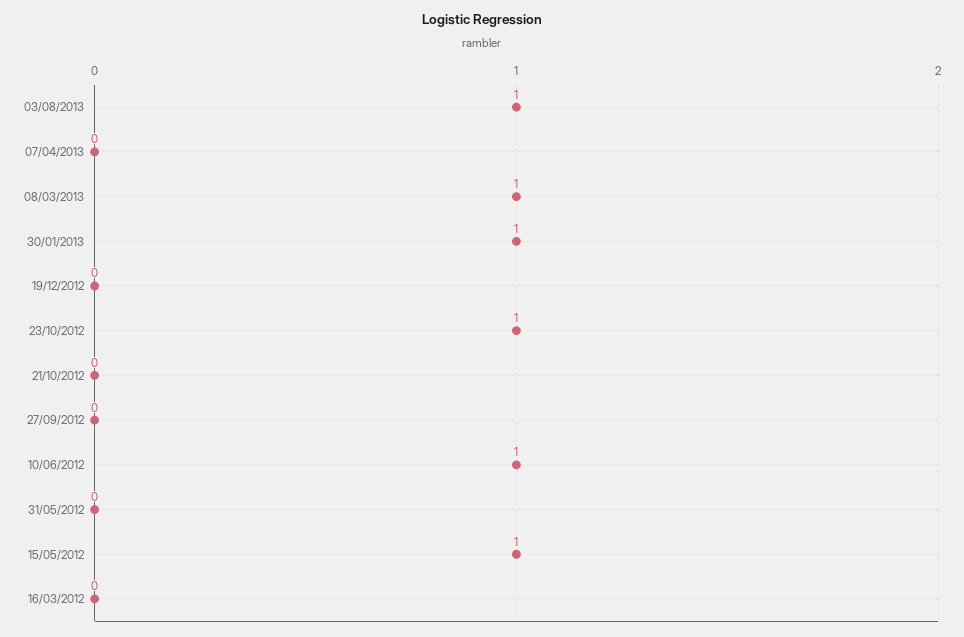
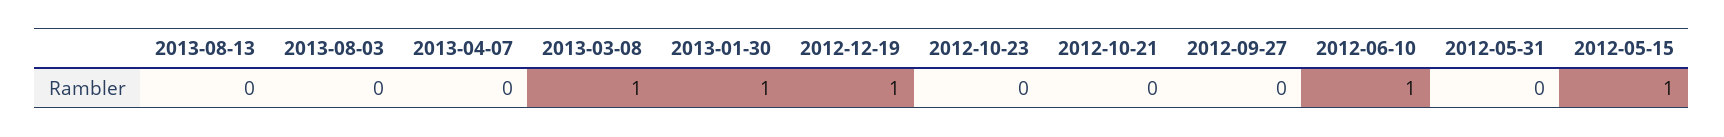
03/08/2013: 1 -> 0
19/12/2012: 0 -> 1
23/10/2012: 1 -> 0
16/03/2012: 0 -> none
2013-08-13: none -> 0

